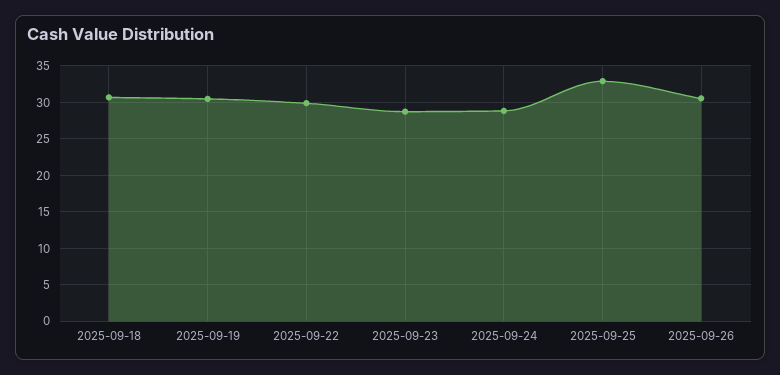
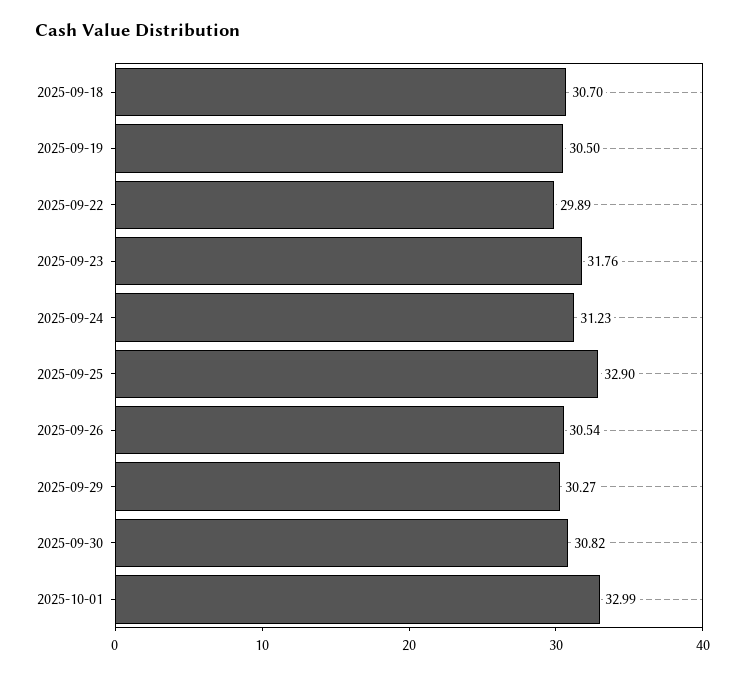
2025-09-23: 29 -> 31.76
2025-09-24: 29 -> 31.23
2025-09-29: none -> 30.27
2025-09-30: none -> 30.82
2025-10-01: none -> 32.99

